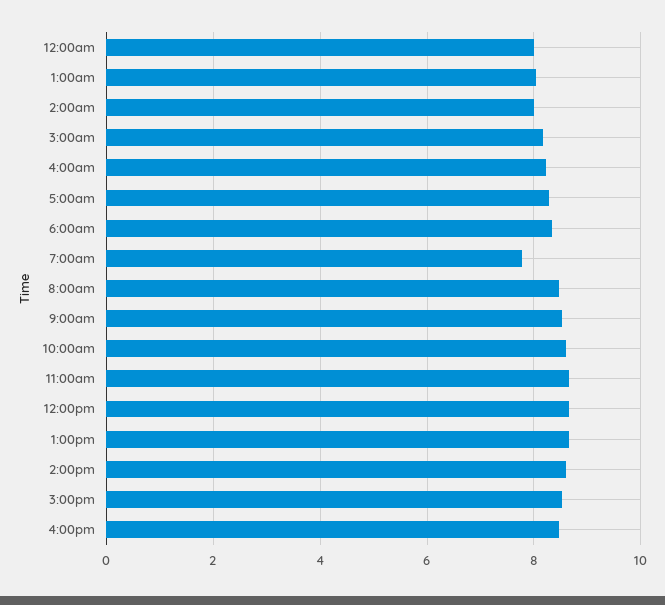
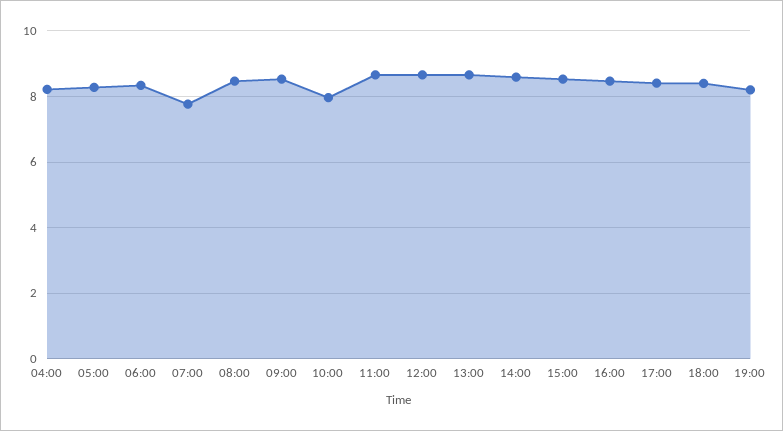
12:00am: 8 -> none
1:00am: 8 -> none
2:00am: 8 -> none
3:00am: 8.2 -> none
10:00am: 8.6 -> 8
17:00: none -> 8.4
18:00: none -> 8.4
19:00: none -> 8.2

